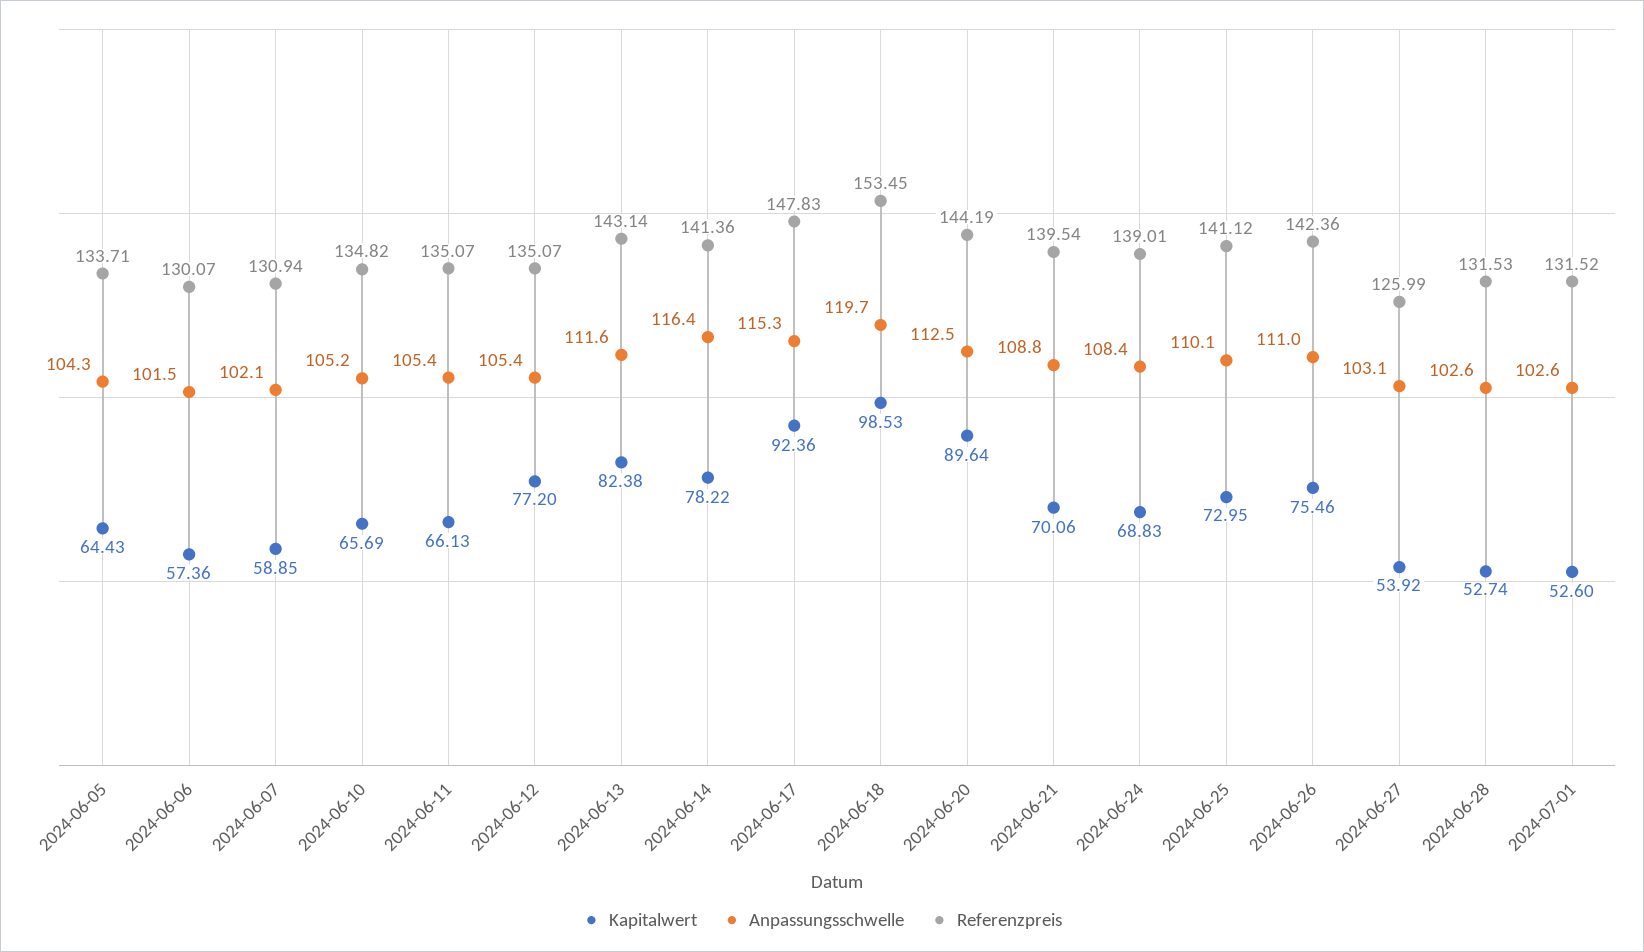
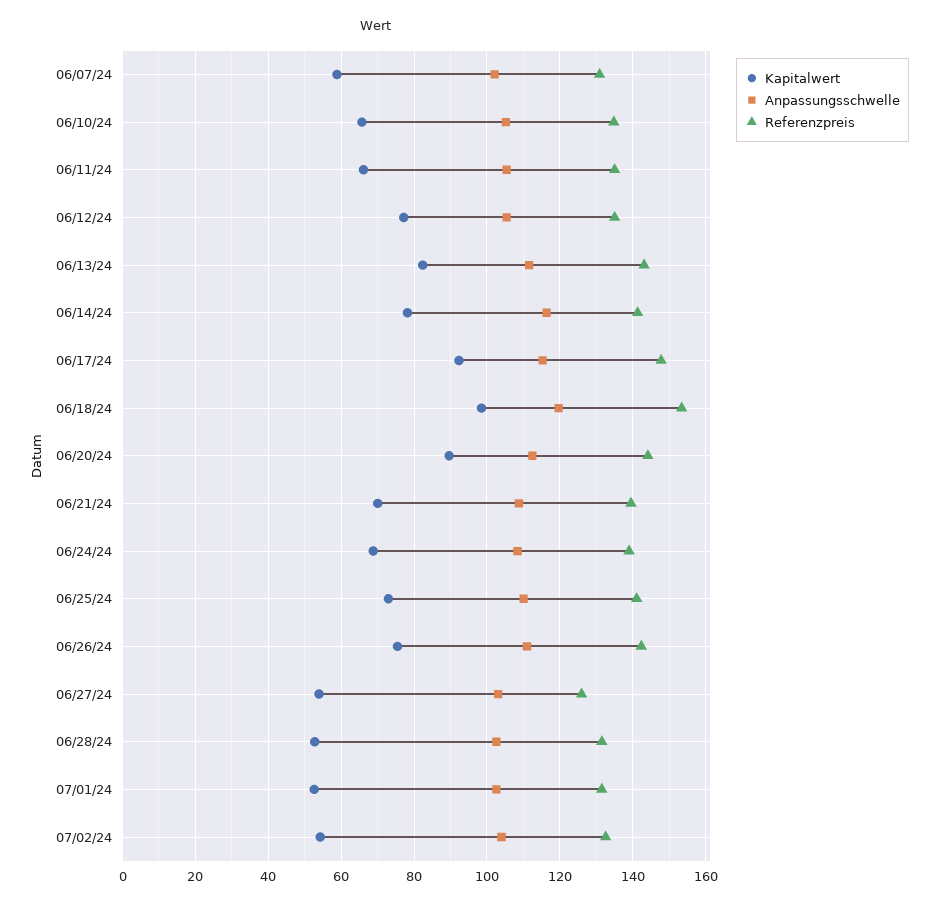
Kapitalwert, 2024-06-05: 64.43 -> none
Anpassungsschwelle, 2024-06-05: 104.3 -> none
Referenzpreis, 2024-06-05: 133.71 -> none
Kapitalwert, 2024-06-06: 57.36 -> none
Anpassungsschwelle, 2024-06-06: 101.5 -> none
Referenzpreis, 2024-06-06: 130.07 -> none
Kapitalwert, 07/02/24: none -> 54
Anpassungsschwelle, 07/02/24: none -> 104
Referenzpreis, 07/02/24: none -> 132

